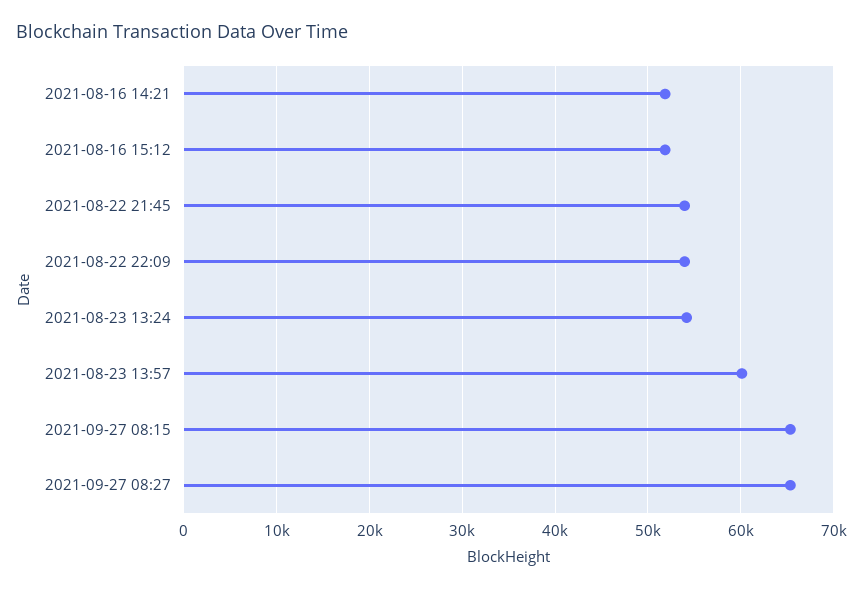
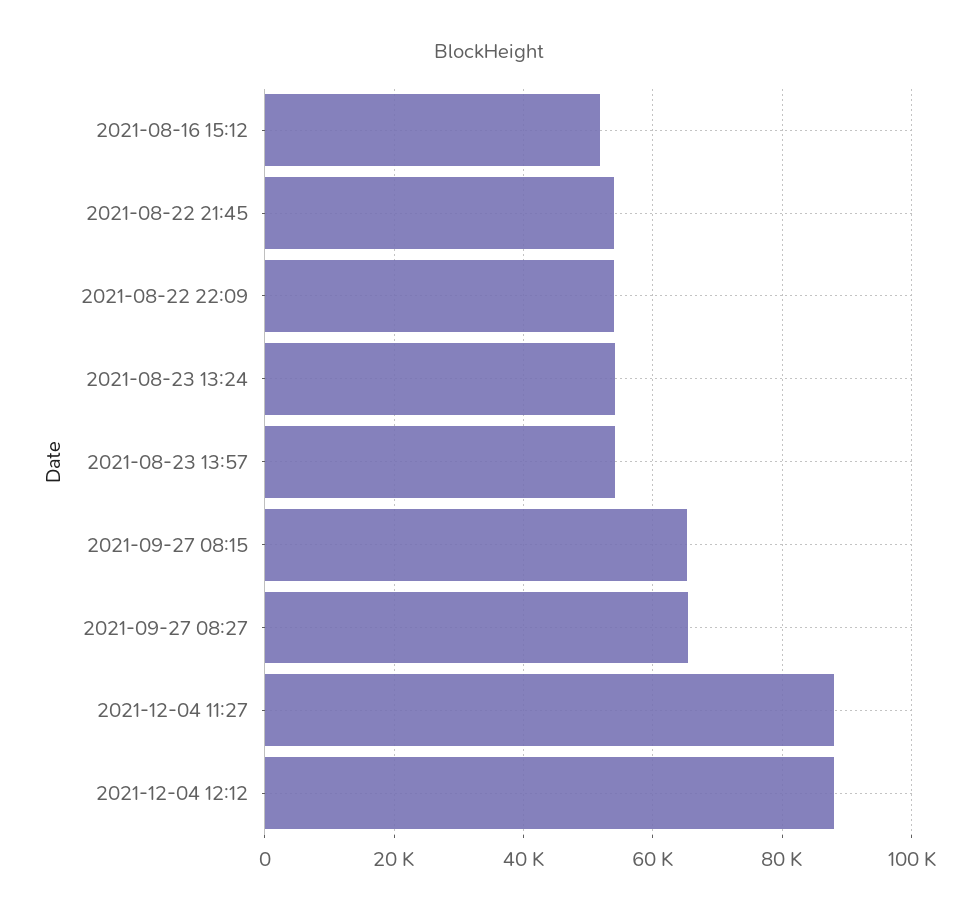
2021-08-16 14:21: 52000 -> none
2021-08-23 13:57: 60000 -> 54000
2021-12-04 11:27: none -> 88000
2021-12-04 12:12: none -> 88000

